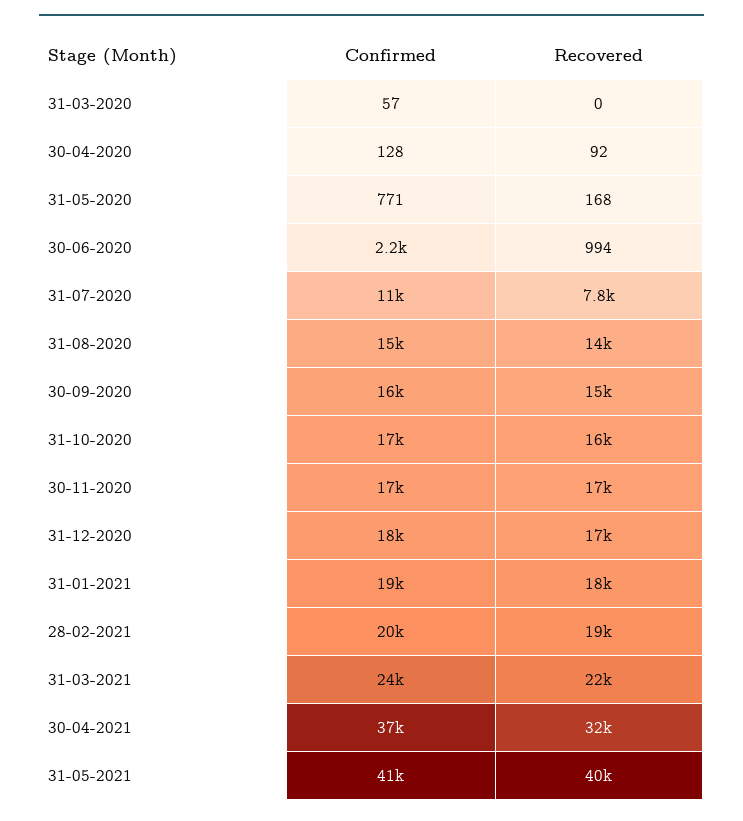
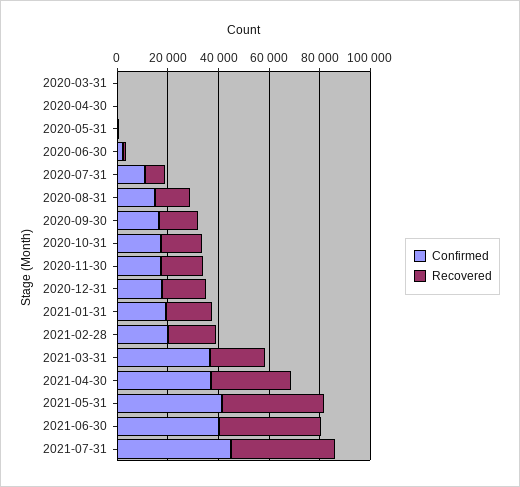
Confirmed, 31-03-2021: 24000 -> 35000
Confirmed, 2021-06-30: none -> 40000
Recovered, 2021-06-30: none -> 40000
Confirmed, 2021-07-31: none -> 45000
Recovered, 2021-07-31: none -> 40000

